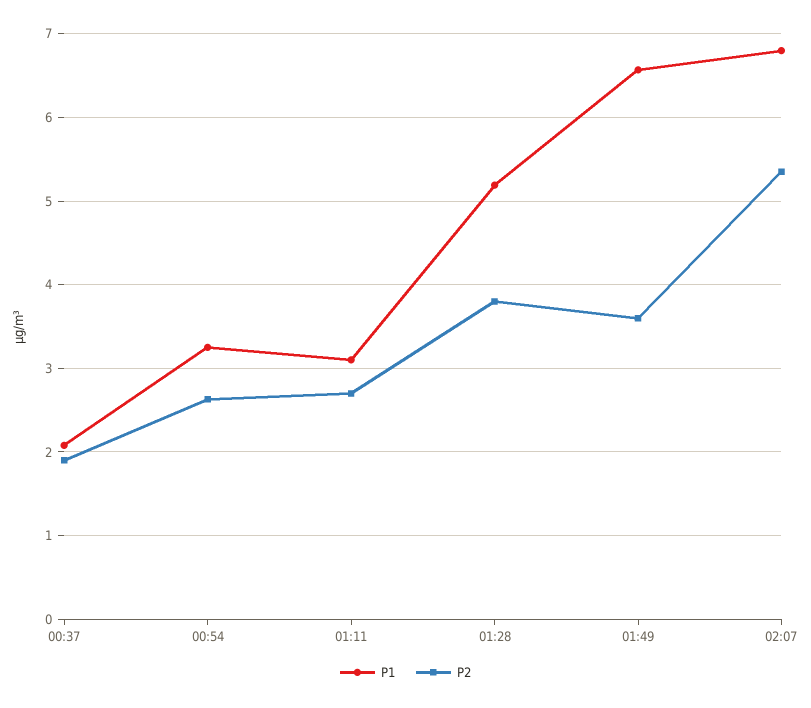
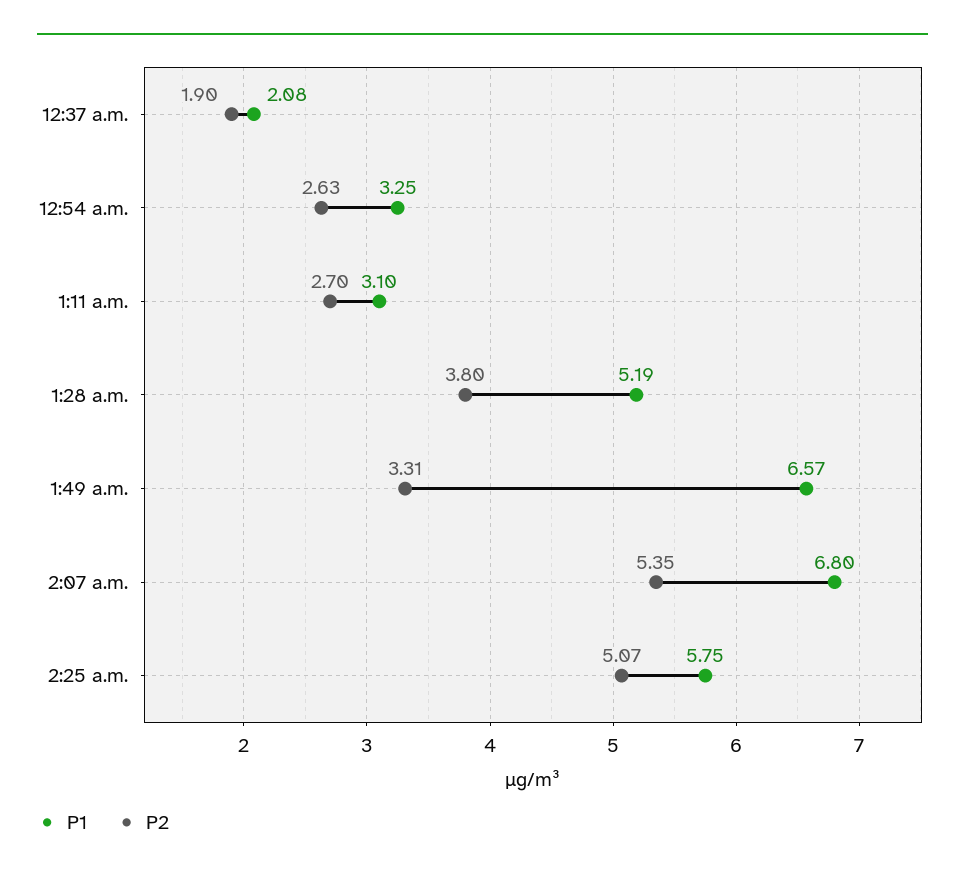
P2, 01:49: 3.6 -> 3.31
P1, 2:25 a.m.: none -> 5.75
P2, 2:25 a.m.: none -> 5.07

